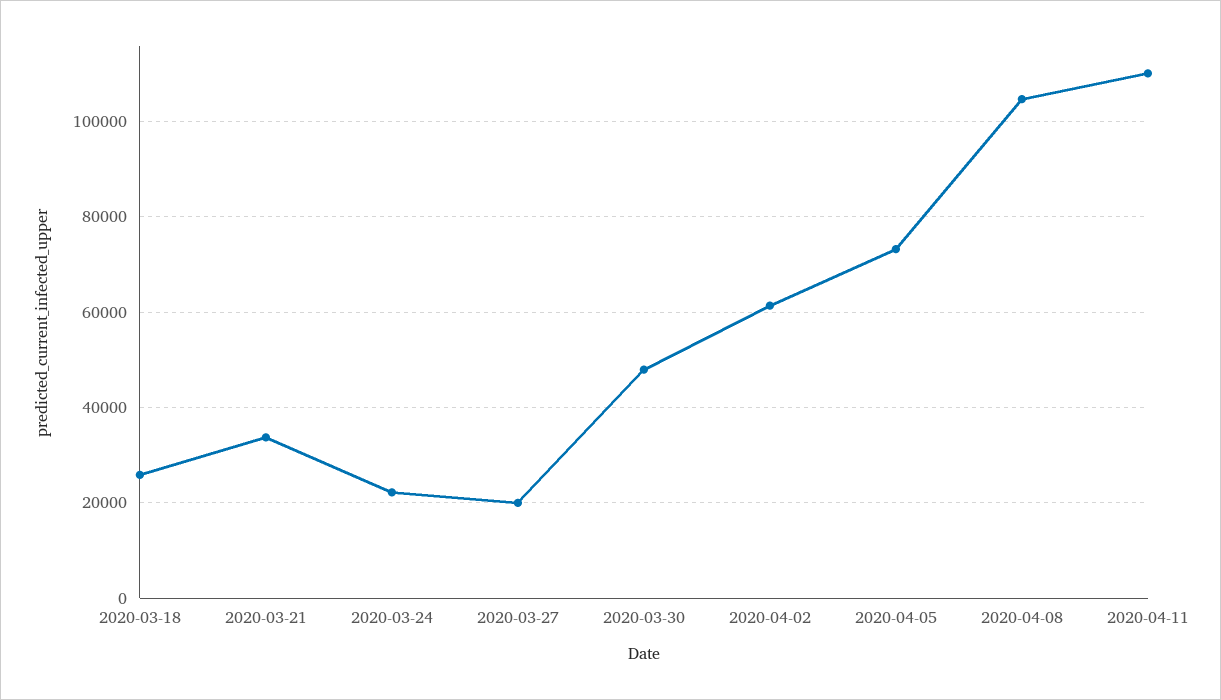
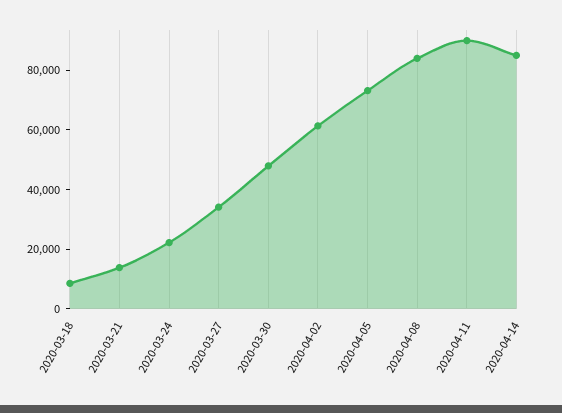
2020-03-18: 26000 -> 10000
2020-03-21: 34000 -> 15000
2020-03-27: 20000 -> 35000
2020-04-08: 104000 -> 85000
2020-04-11: 110000 -> 90000
2020-04-14: none -> 85000

